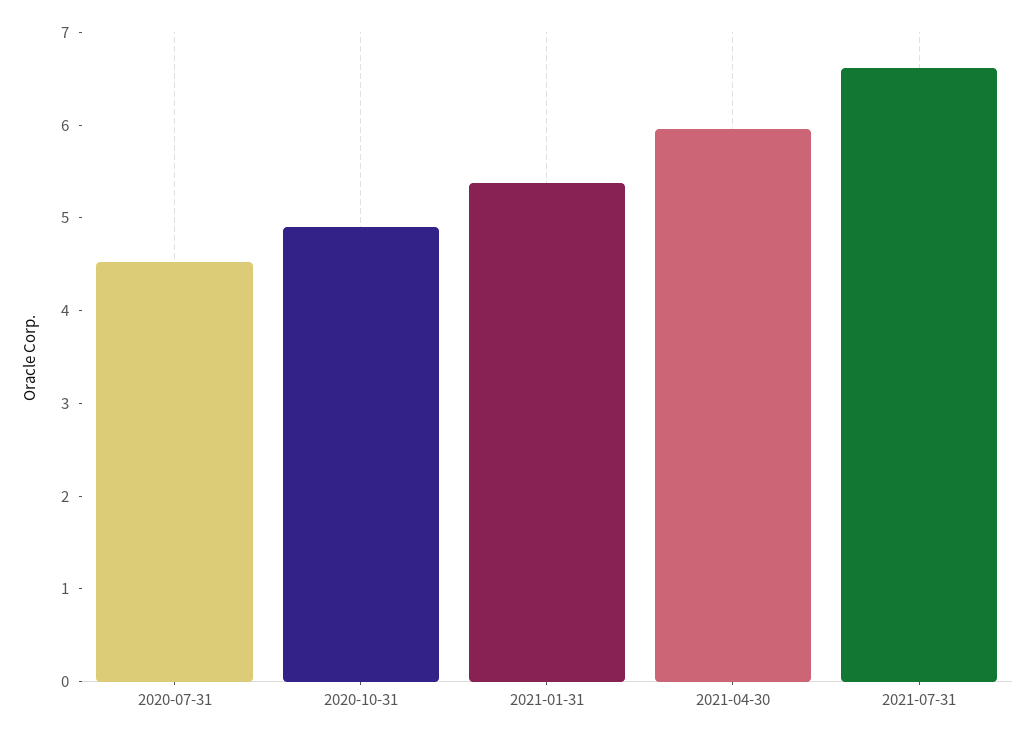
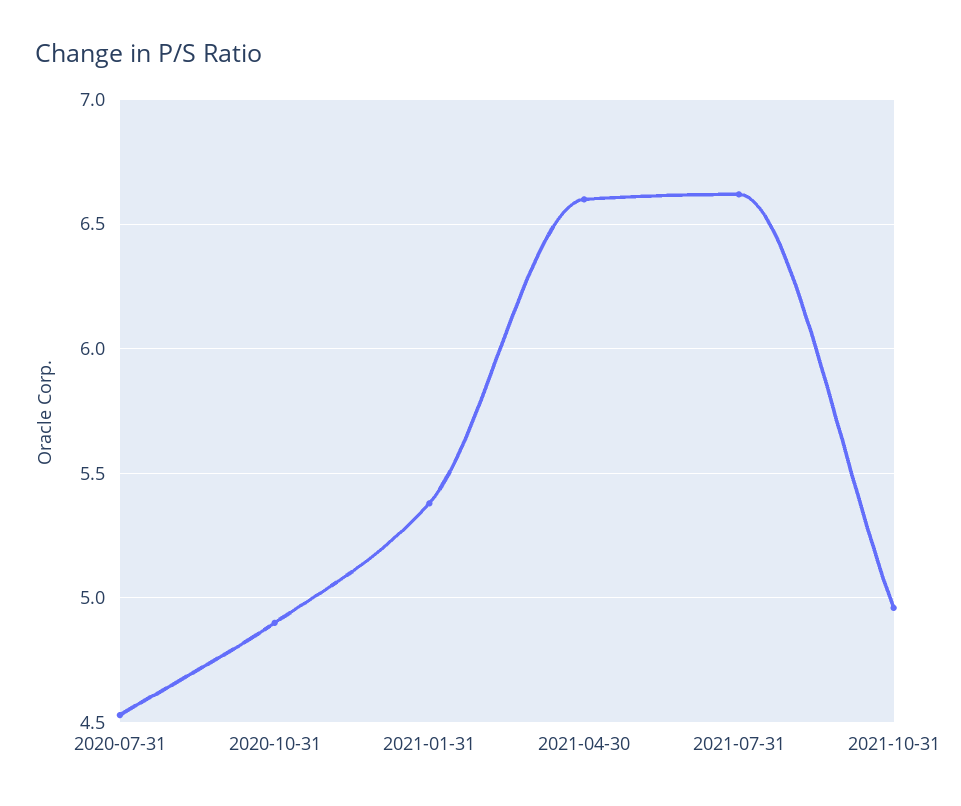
2021-04-30: 6 -> 6.6
2021-10-31: none -> 4.95

